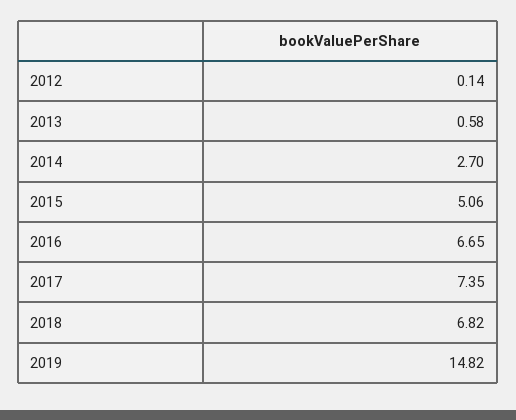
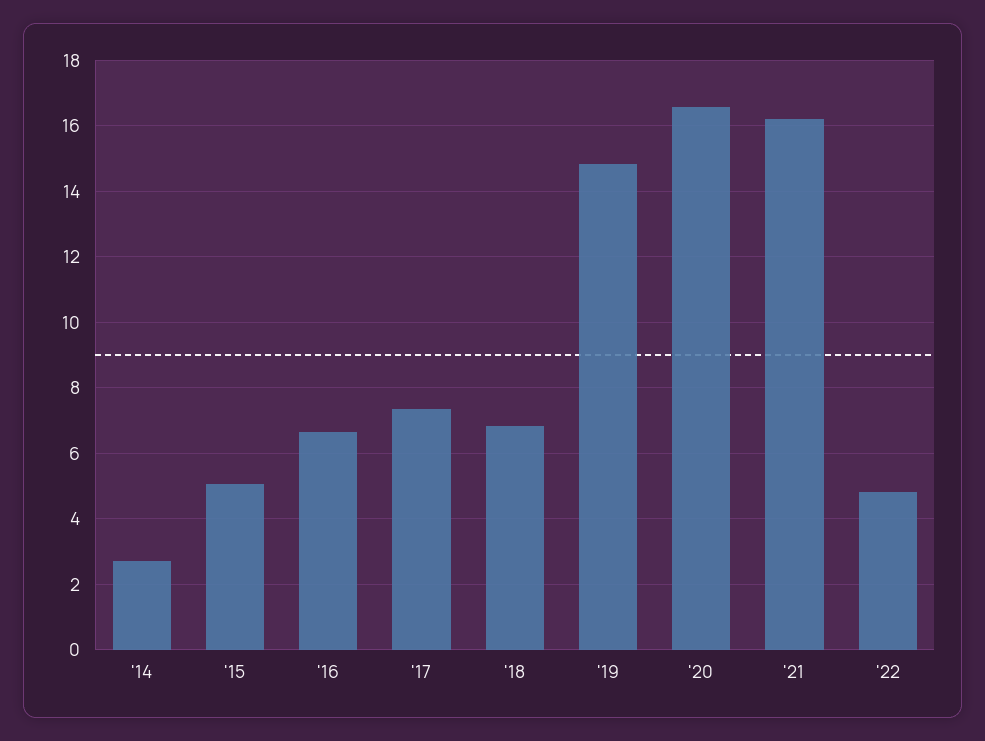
2012: 0.14 -> none
2013: 0.58 -> none
'20: none -> 16.6
'21: none -> 16.2
'22: none -> 4.8

